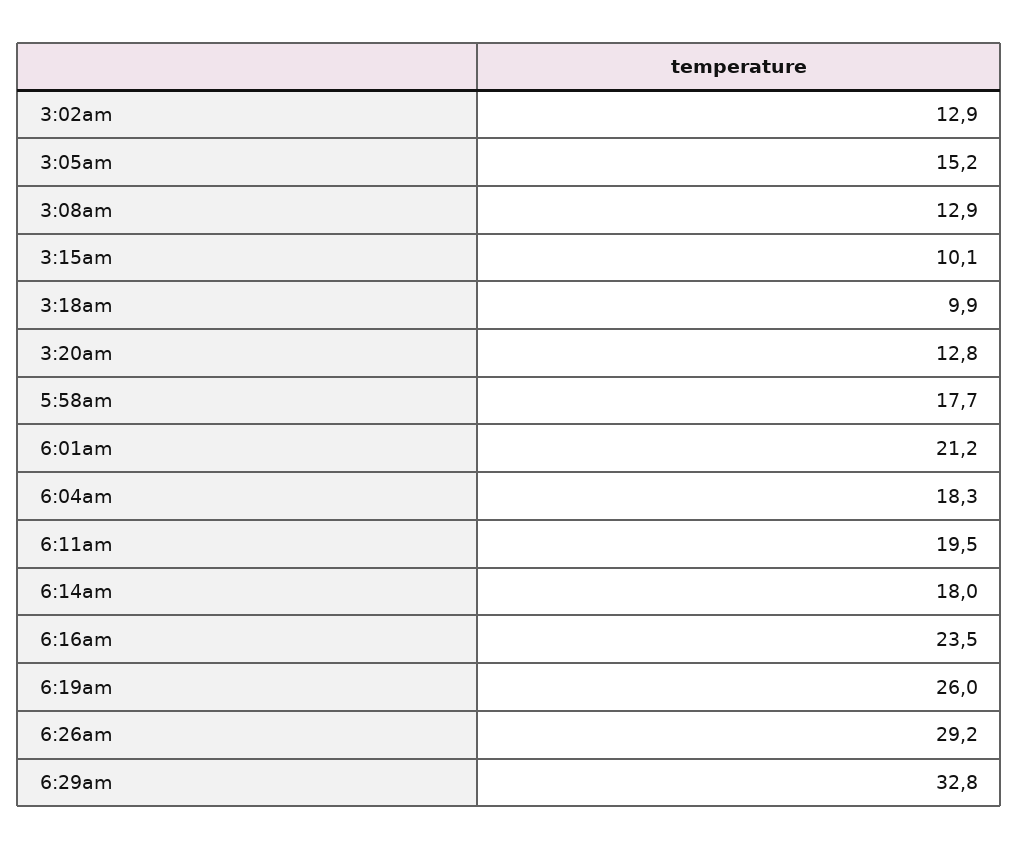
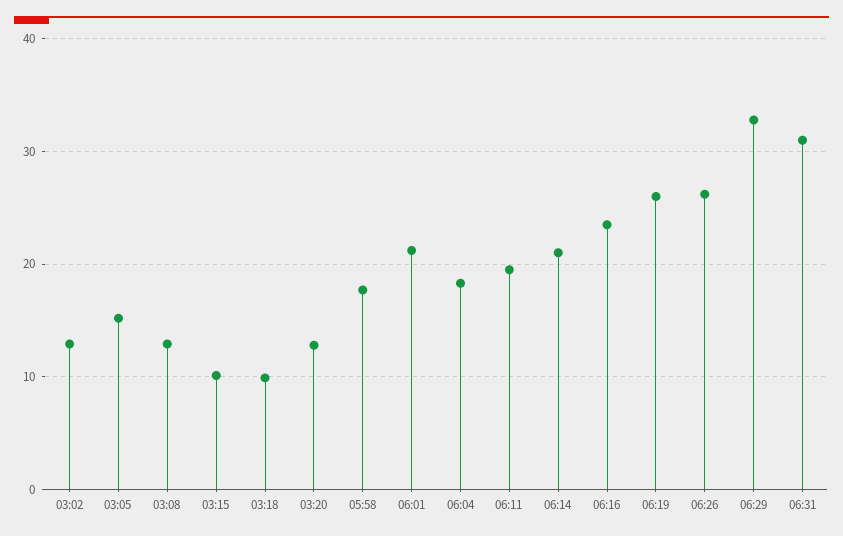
6:14am: 18 -> 21
6:26am: 29.2 -> 26
06:31: none -> 31

